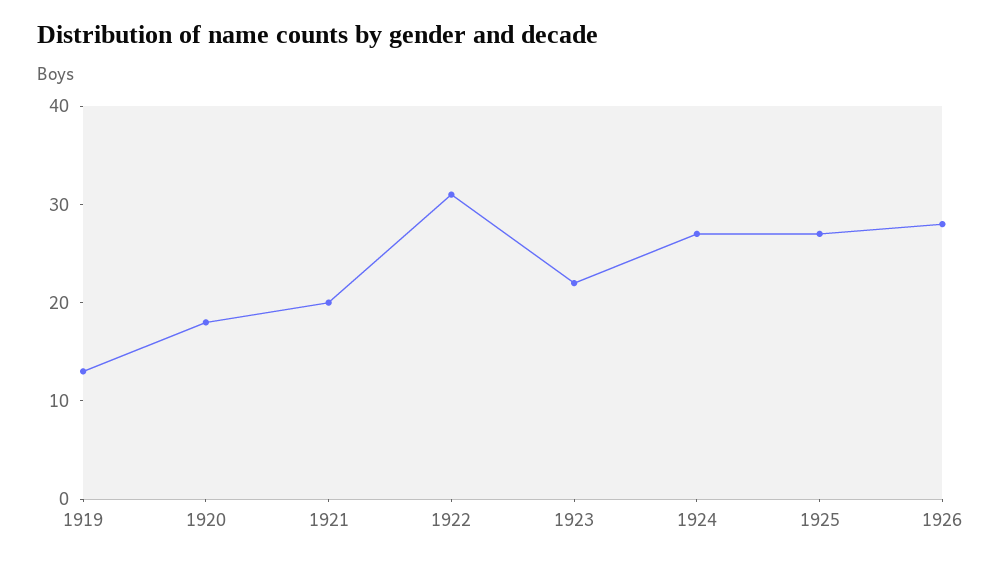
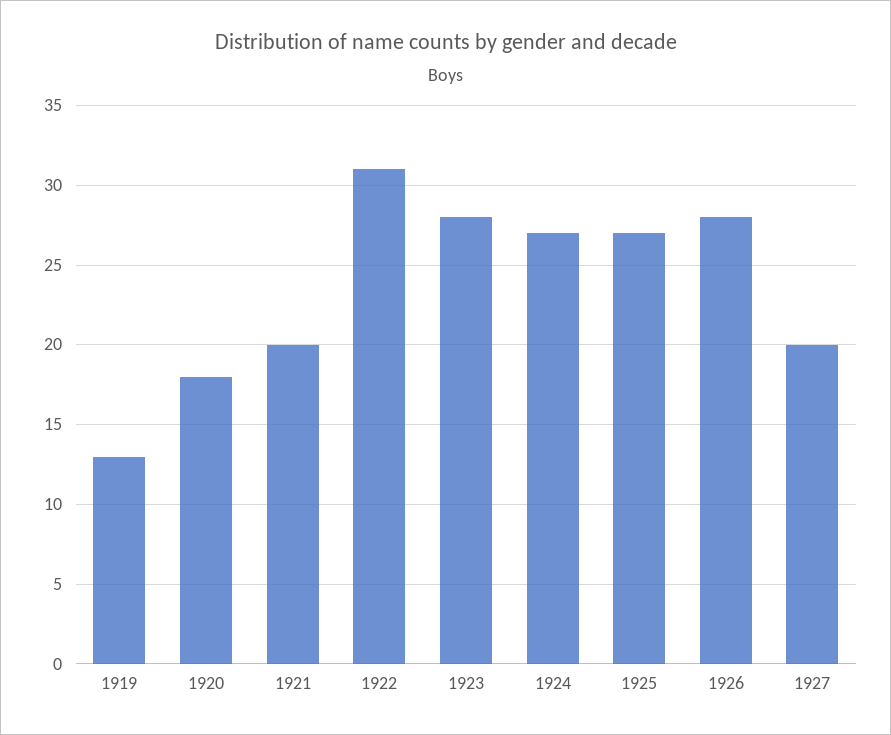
1923: 22 -> 28
1927: none -> 20

